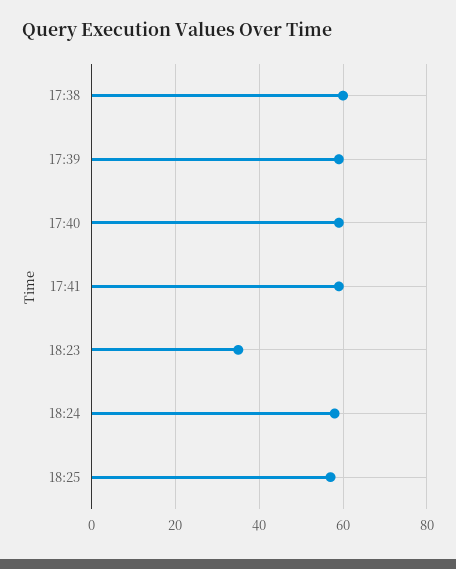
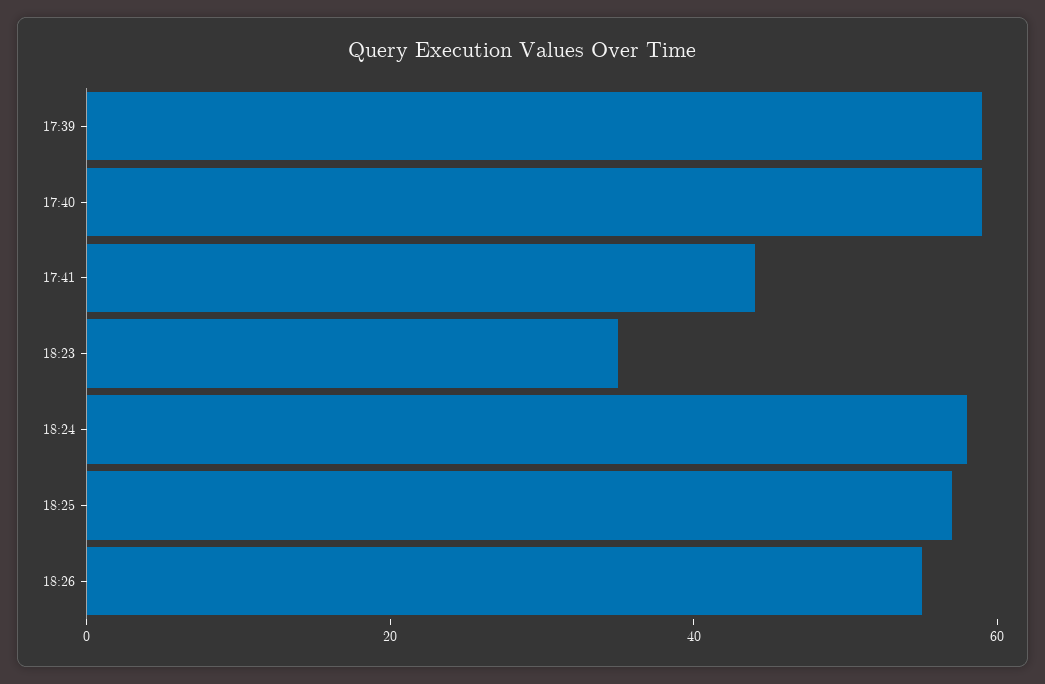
17:38: 60 -> none
17:41: 60 -> 45
18:26: none -> 55

